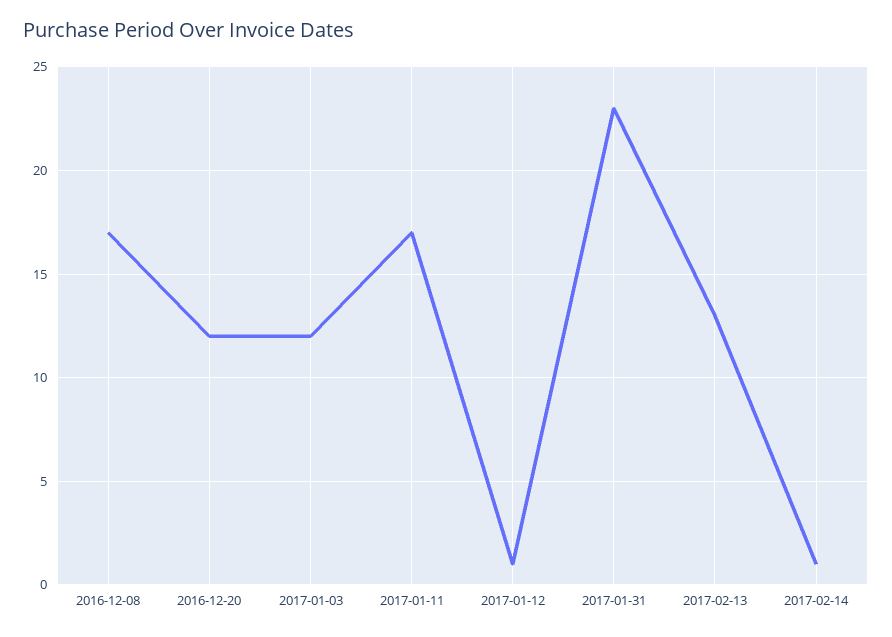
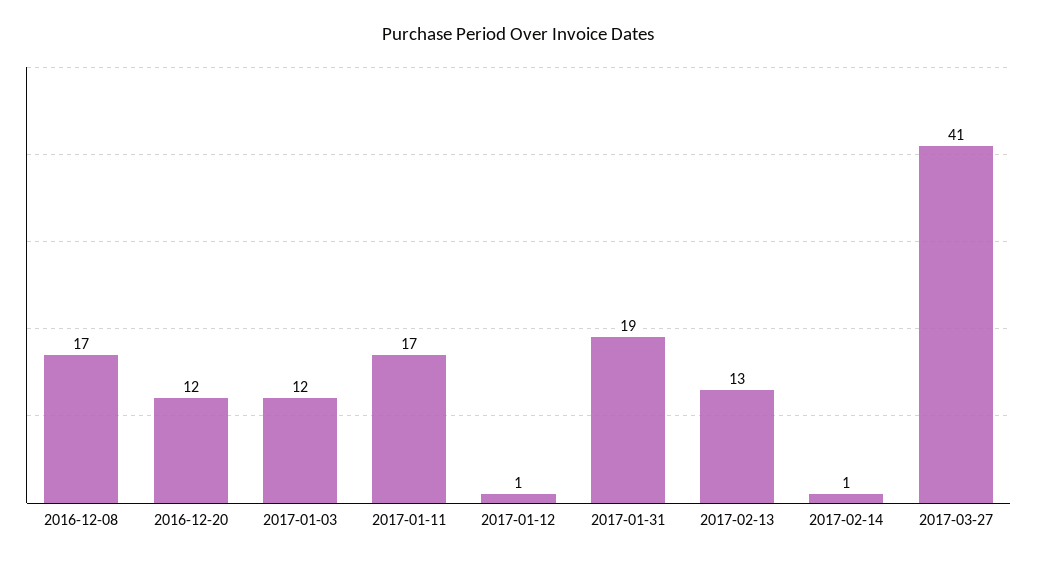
2017-01-31: 23 -> 19
2017-03-27: none -> 41

